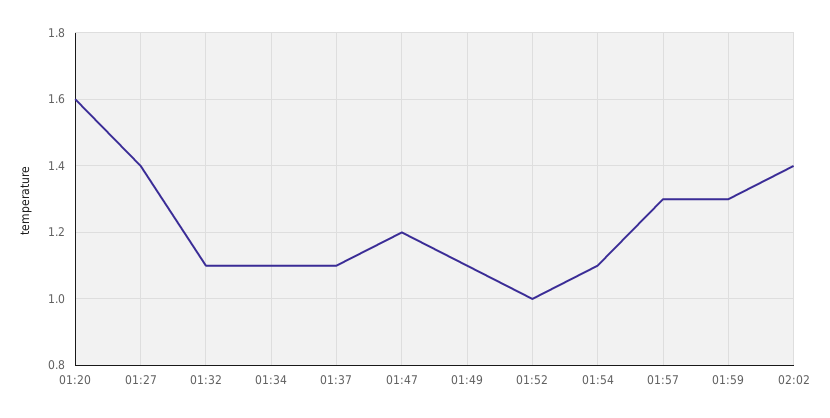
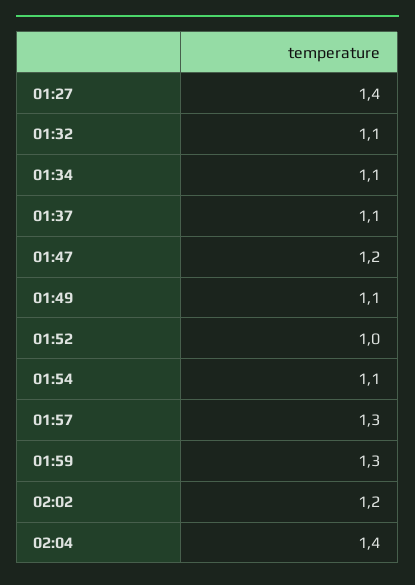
01:20: 1.6 -> none
02:02: 1.4 -> 1.2
02:04: none -> 1.4

